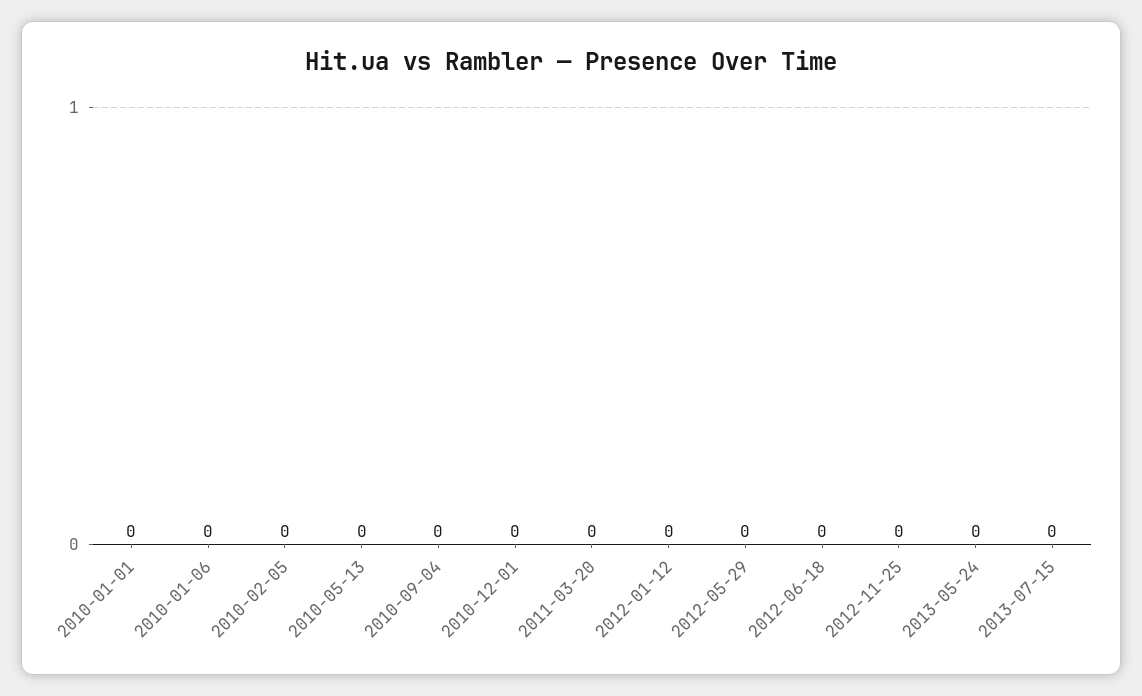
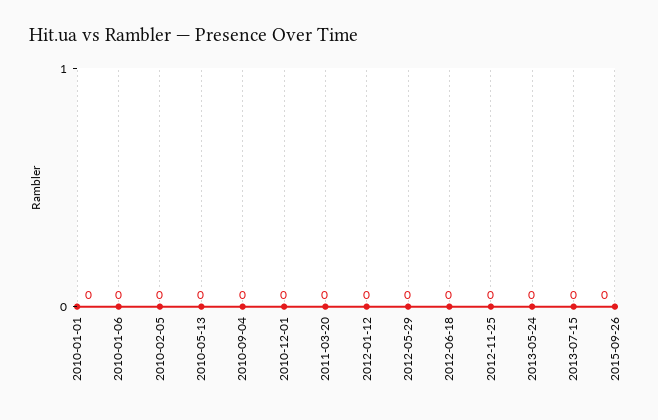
2015-09-26: none -> 0

